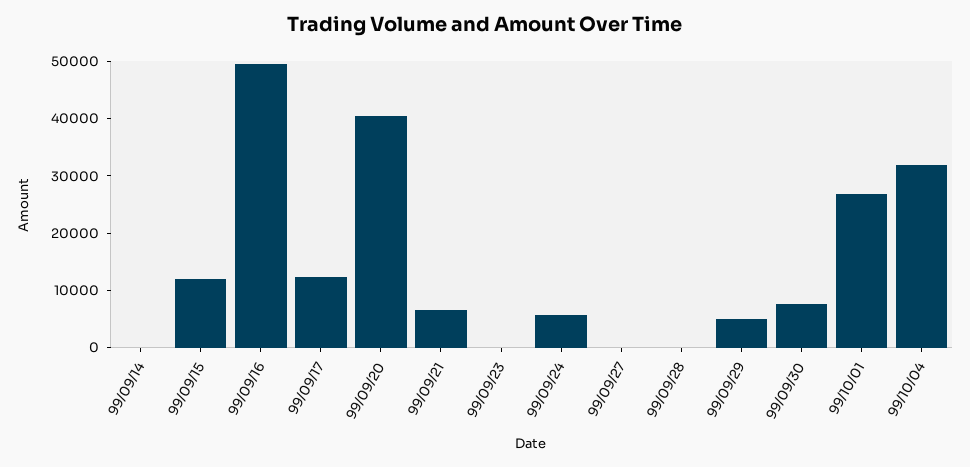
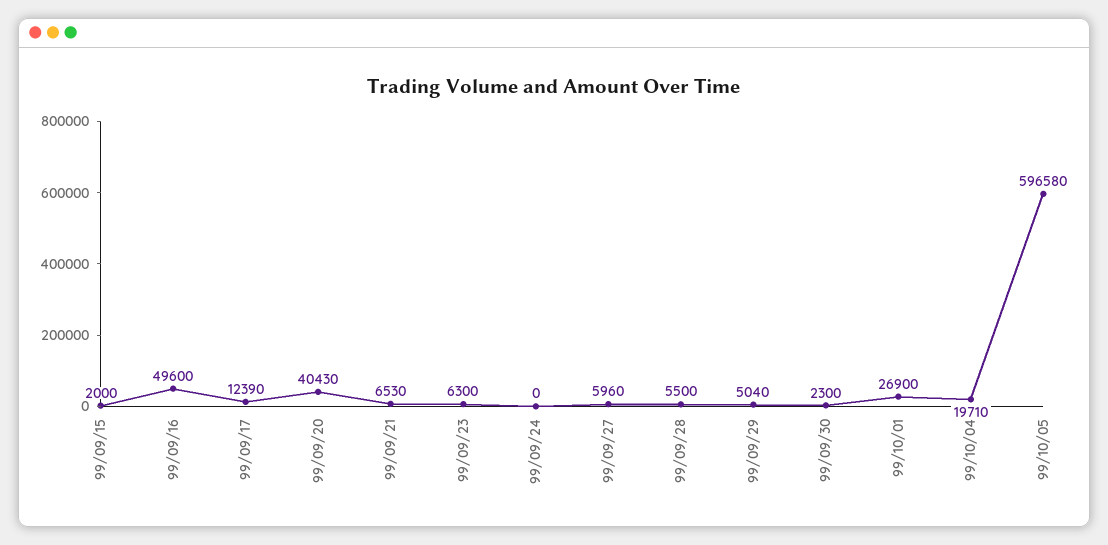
99/09/14: 0 -> none
99/09/15: 12000 -> 2000
99/09/23: 0 -> 6300
99/09/24: 6000 -> 0
99/09/27: 0 -> 5960
99/09/28: 0 -> 5500
99/09/30: 8000 -> 2300
99/10/04: 32000 -> 19710
99/10/05: none -> 596580

